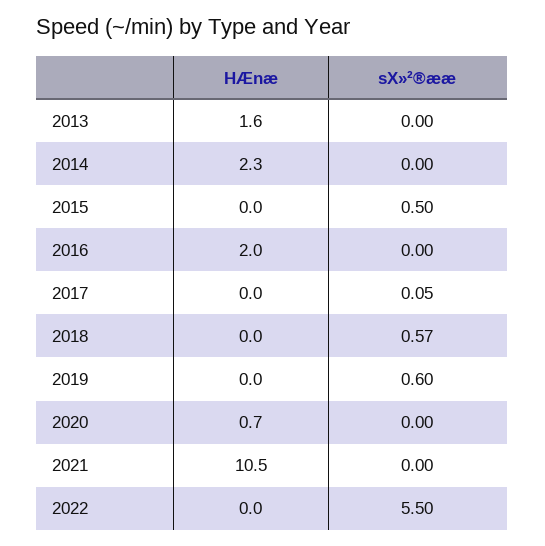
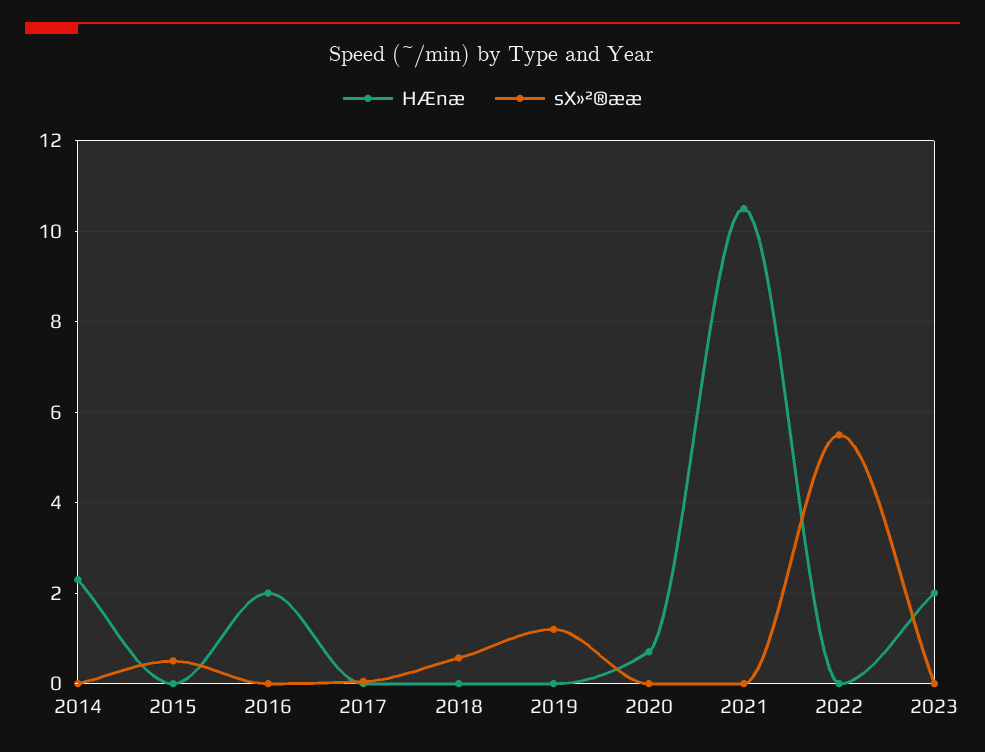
HÆnæ, 2013: 1.6 -> none
sX»²®ææ, 2013: 0 -> none
sX»²®ææ, 2019: 0.6 -> 1.2
HÆnæ, 2023: none -> 2
sX»²®ææ, 2023: none -> 0

